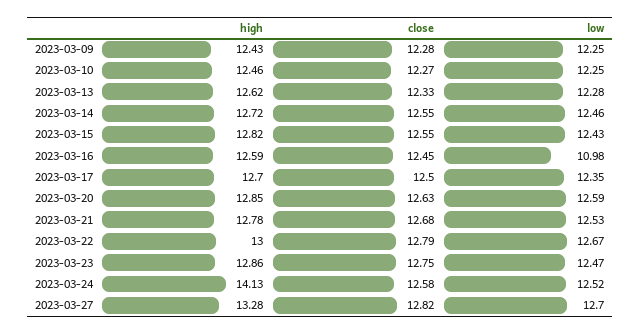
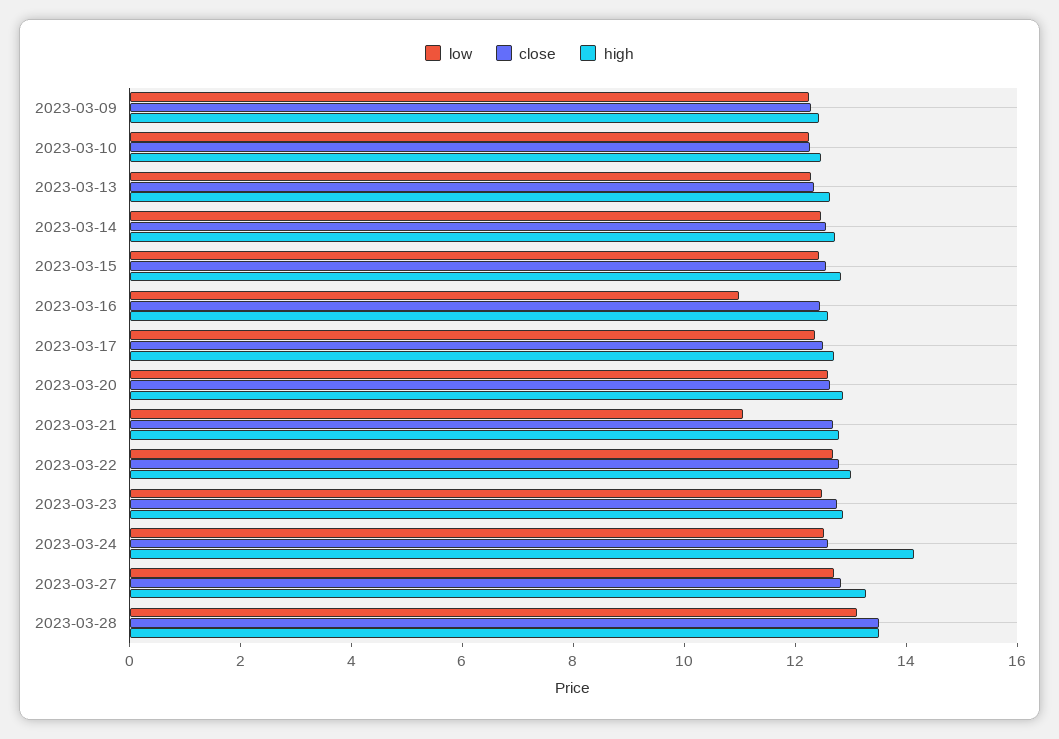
low, 2023-03-21: 12.53 -> 11
low, 2023-03-28: none -> 13
close, 2023-03-28: none -> 13.5
high, 2023-03-28: none -> 13.5

